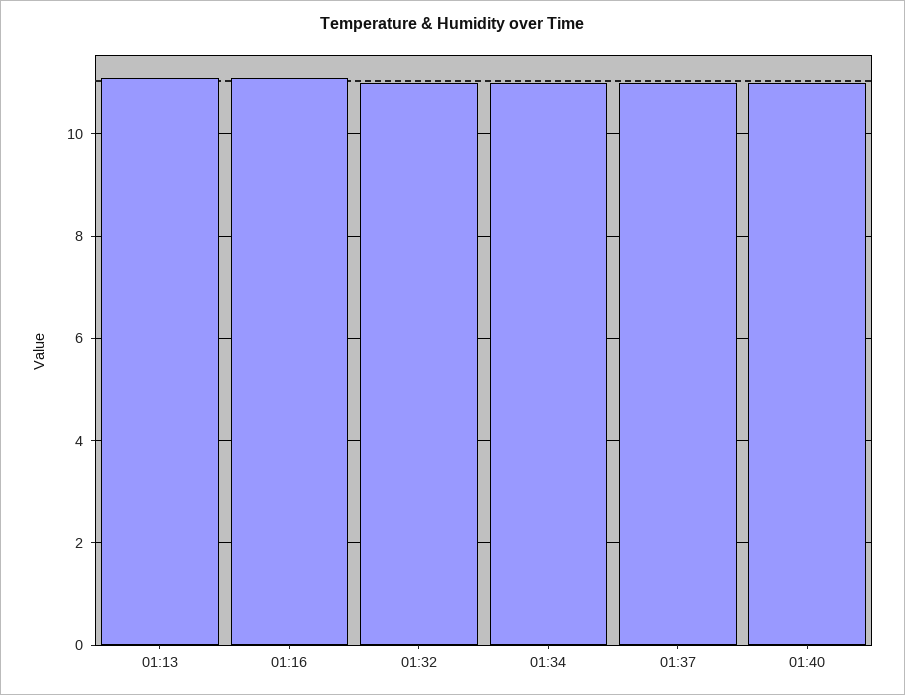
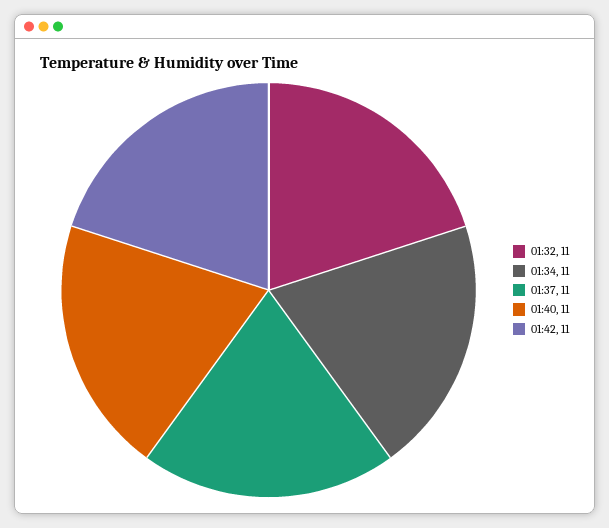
01:13: 11 -> none
01:16: 11 -> none
01:42: none -> 11

